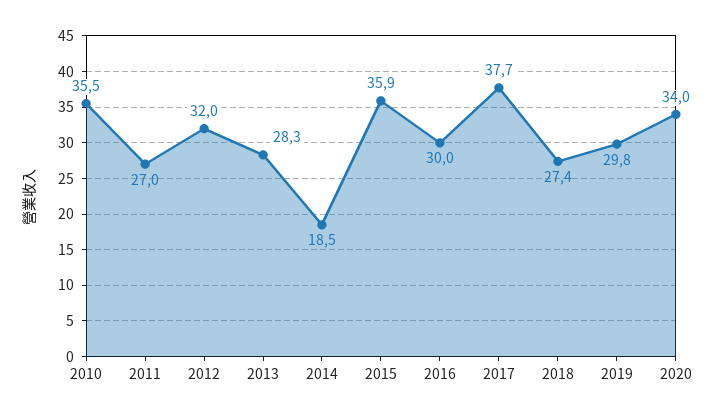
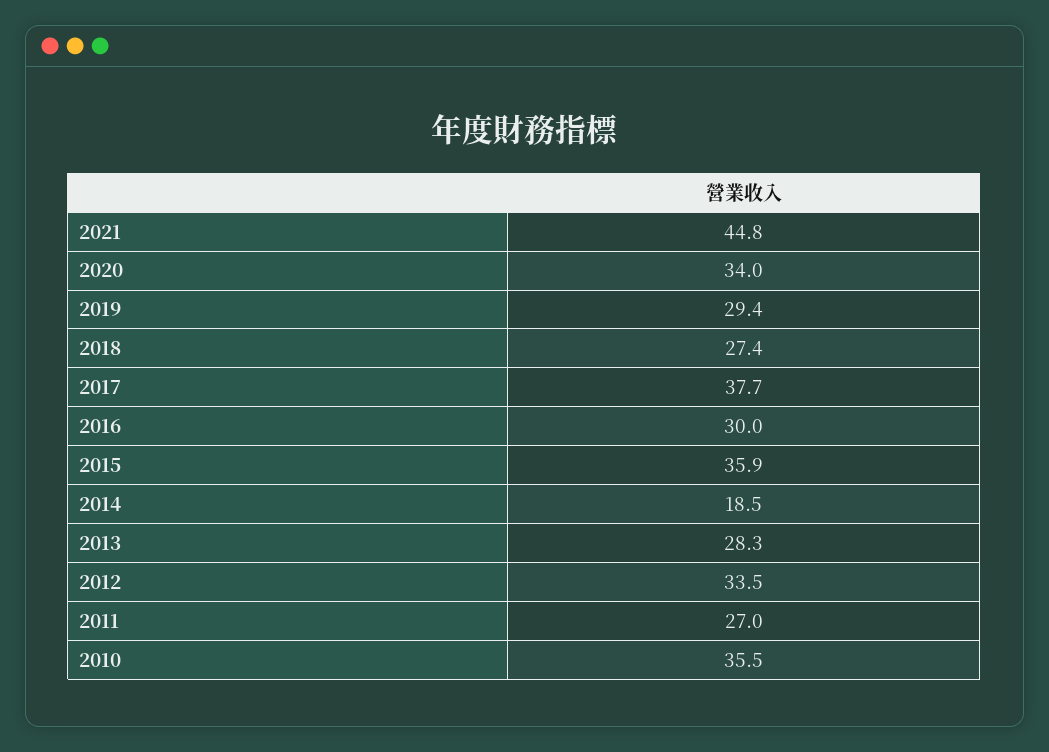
2012: 32 -> 33.5
2019: 29.8 -> 29.4
2021: none -> 44.8

